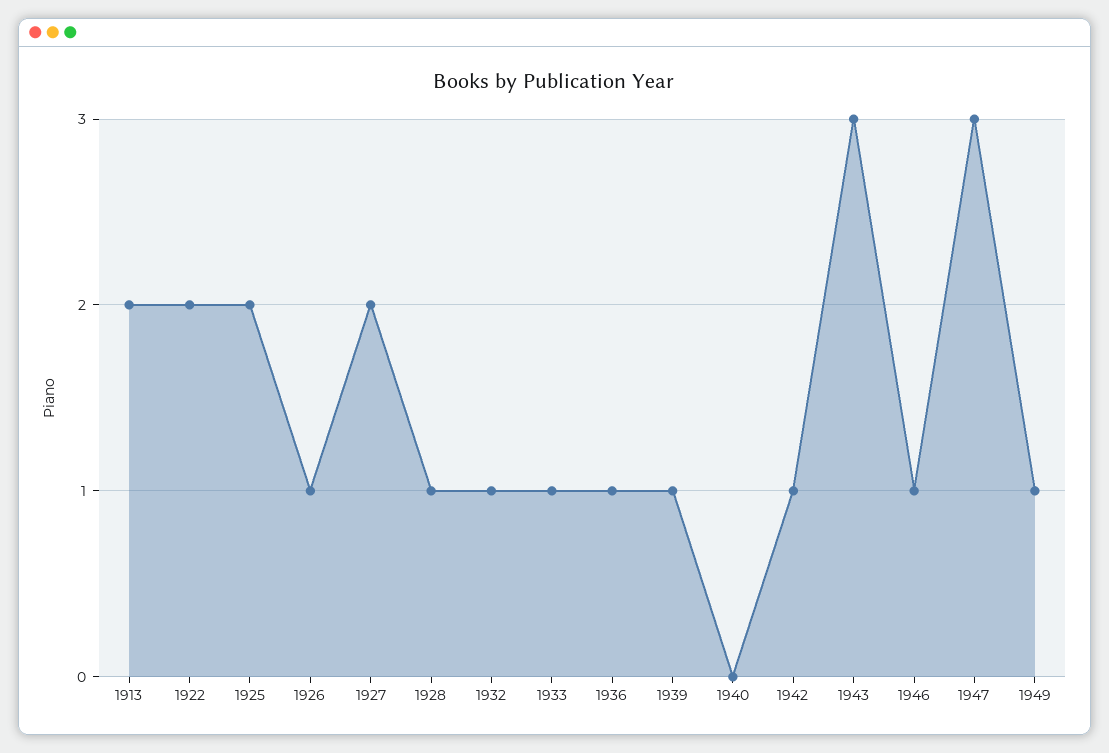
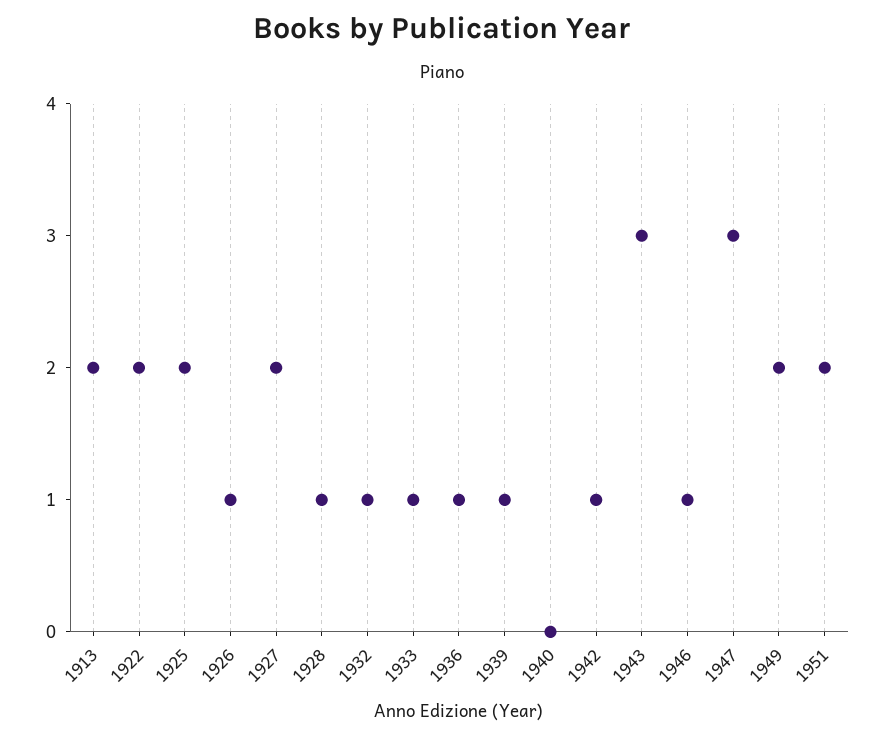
1949: 1 -> 2
1951: none -> 2

